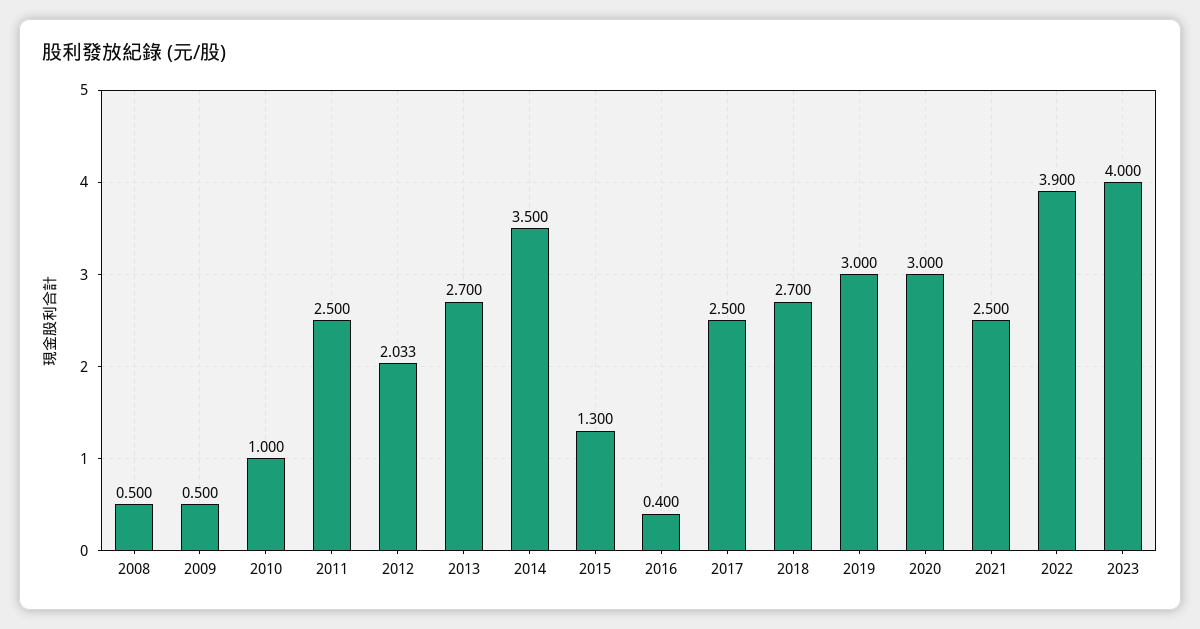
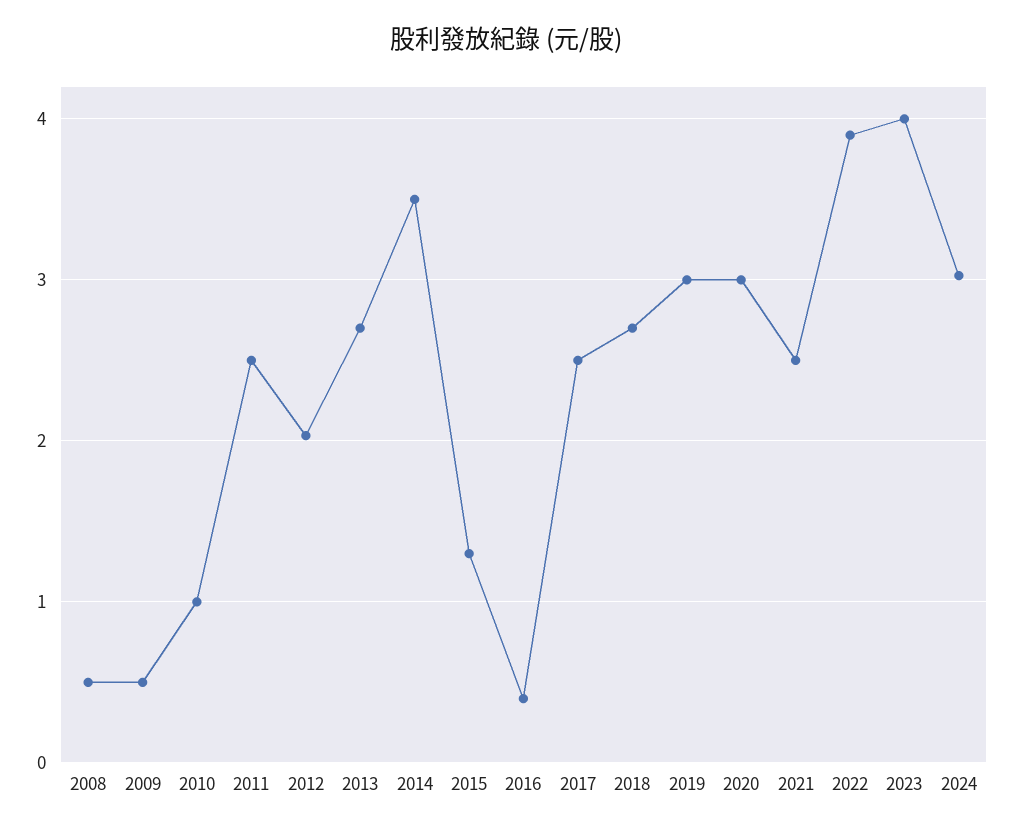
2024: none -> 3

